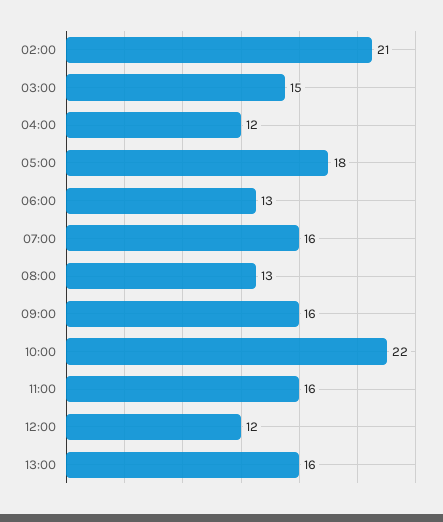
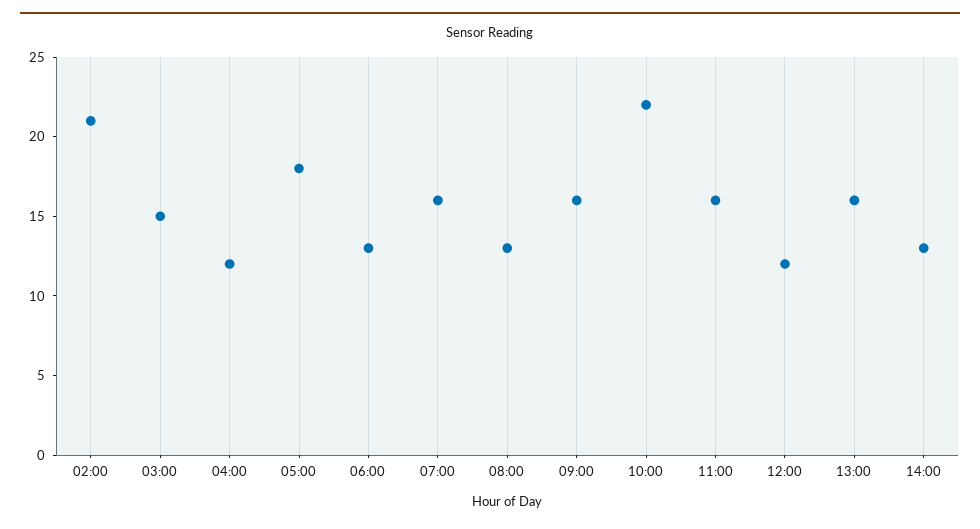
14:00: none -> 13

